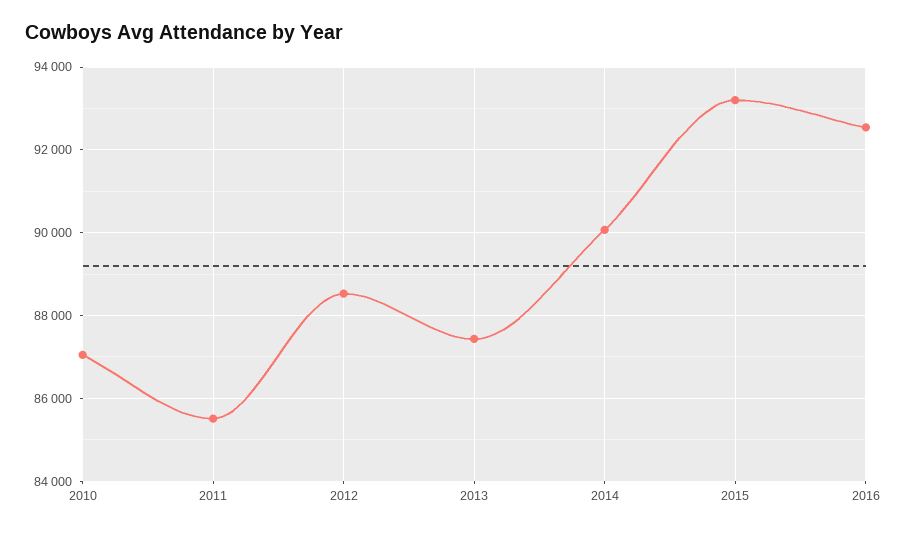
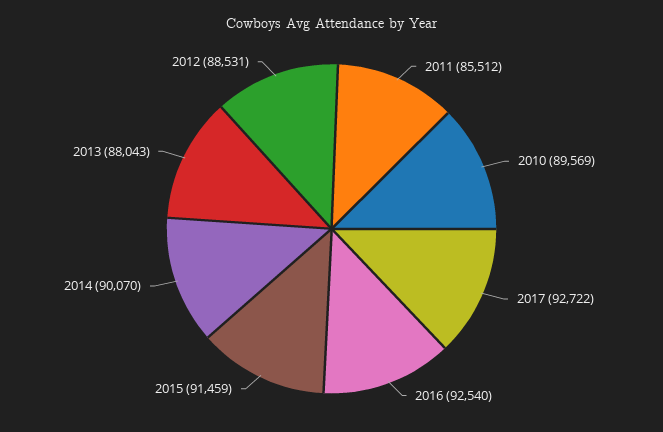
2010: 87000 -> 89569
2013: 87400 -> 88043
2015: 93200 -> 91459
2017: none -> 92722

